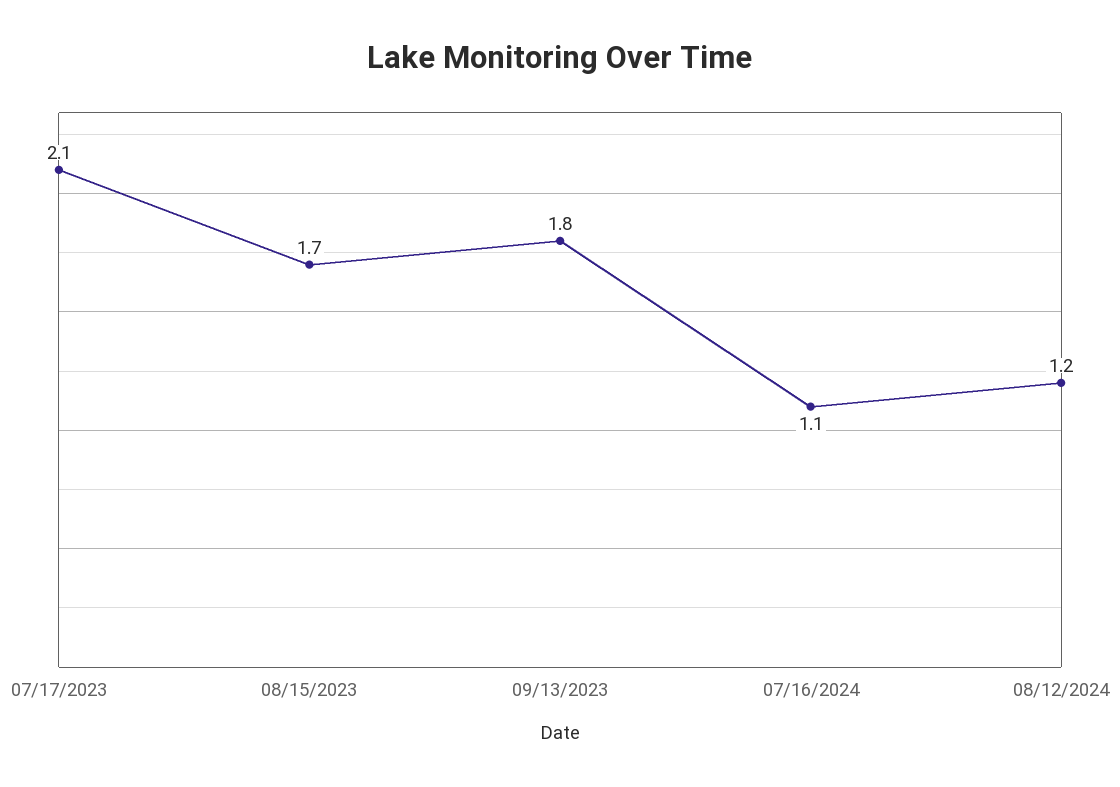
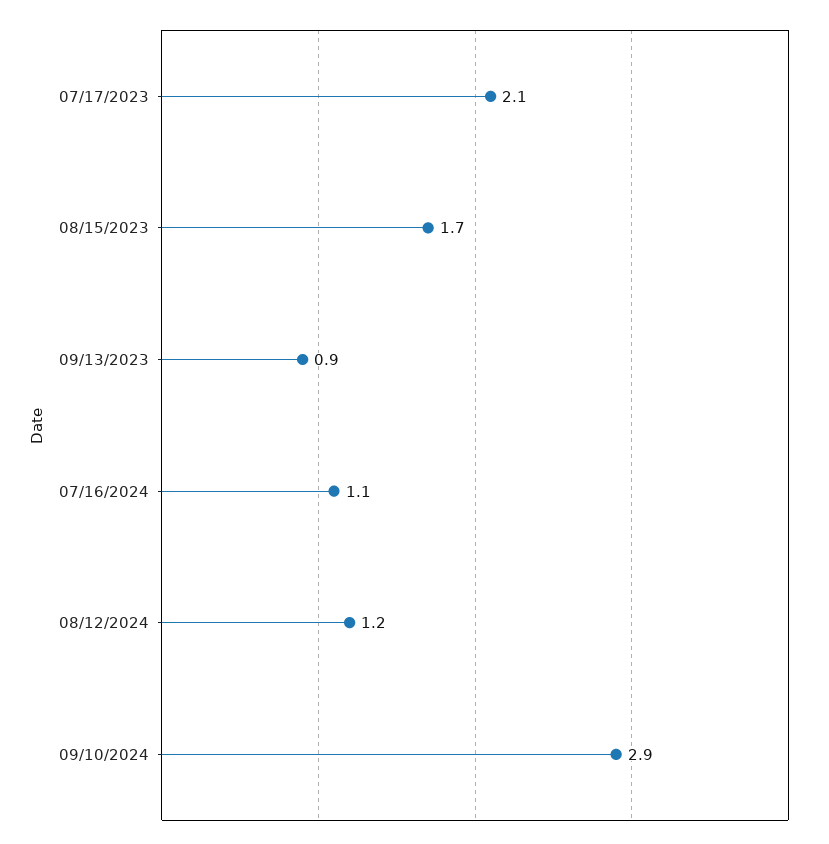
09/13/2023: 1.8 -> 0.9
09/10/2024: none -> 2.9

